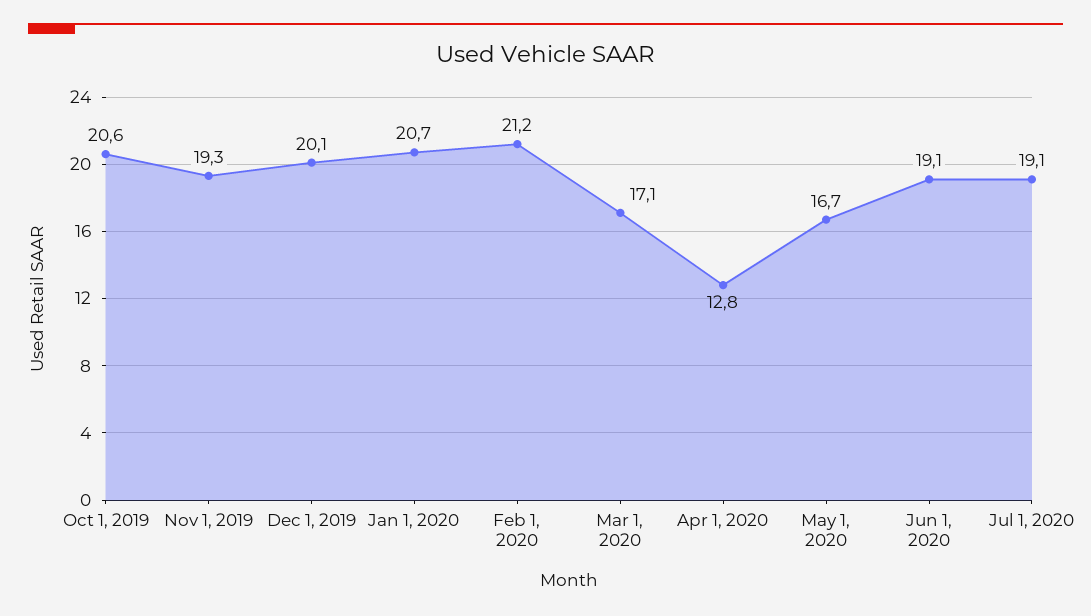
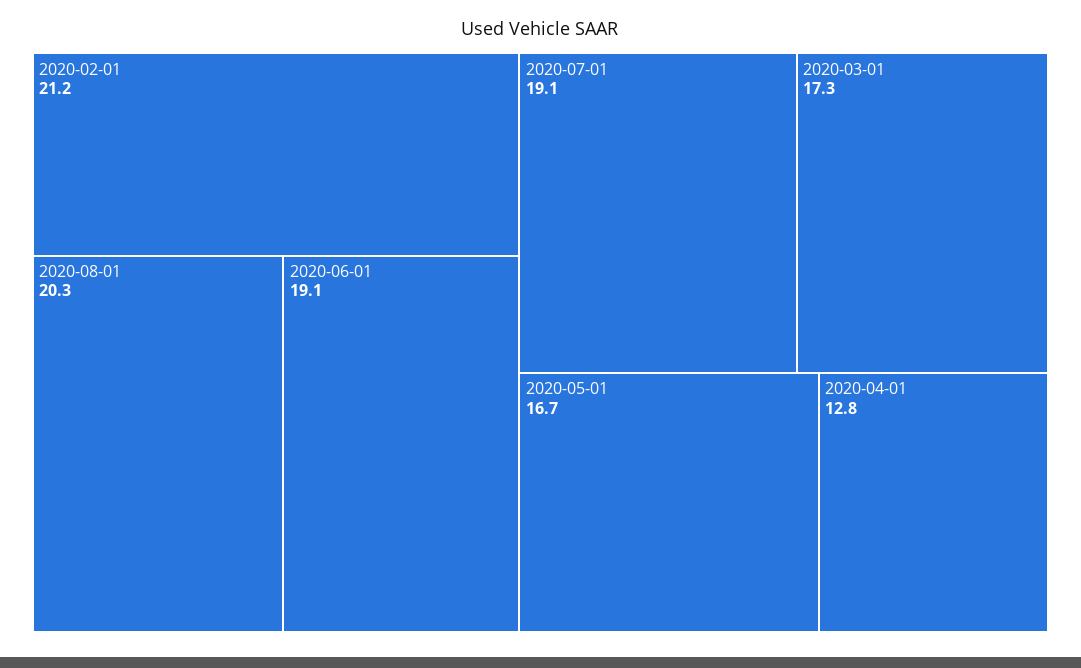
Oct 1, 2019: 20.6 -> none
Nov 1, 2019: 19.3 -> none
Dec 1, 2019: 20.1 -> none
Jan 1, 2020: 20.7 -> none
Mar 1, 2020: 17.1 -> 17.3
2020-08-01: none -> 20.3

